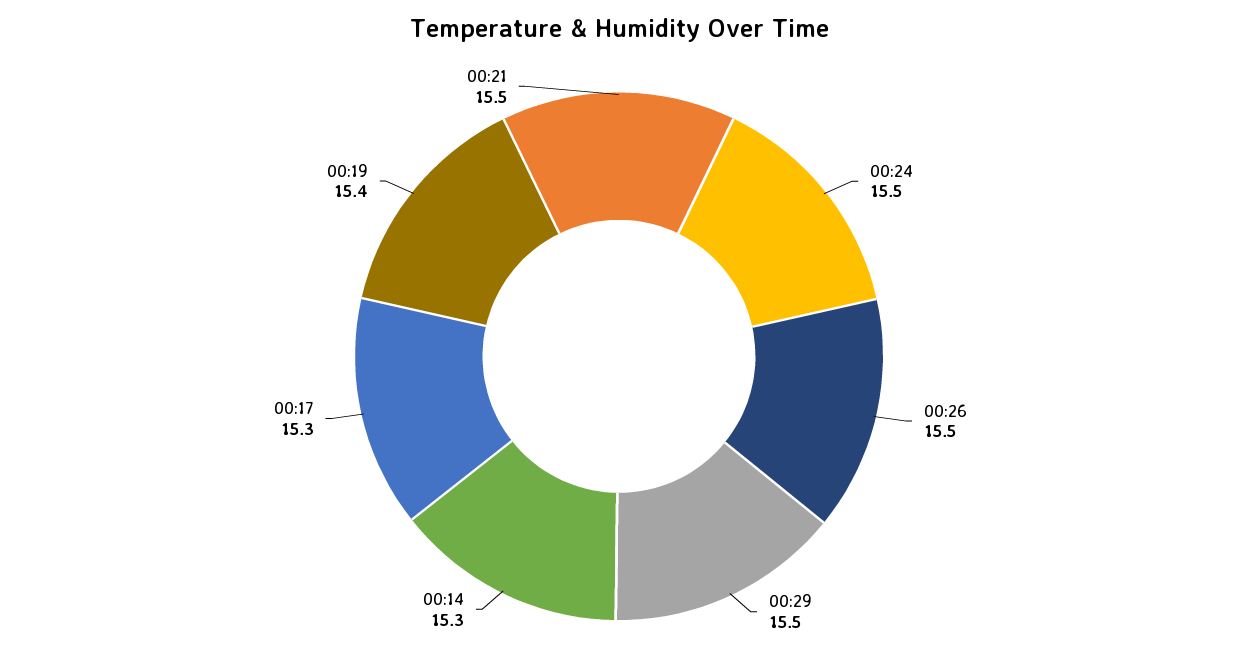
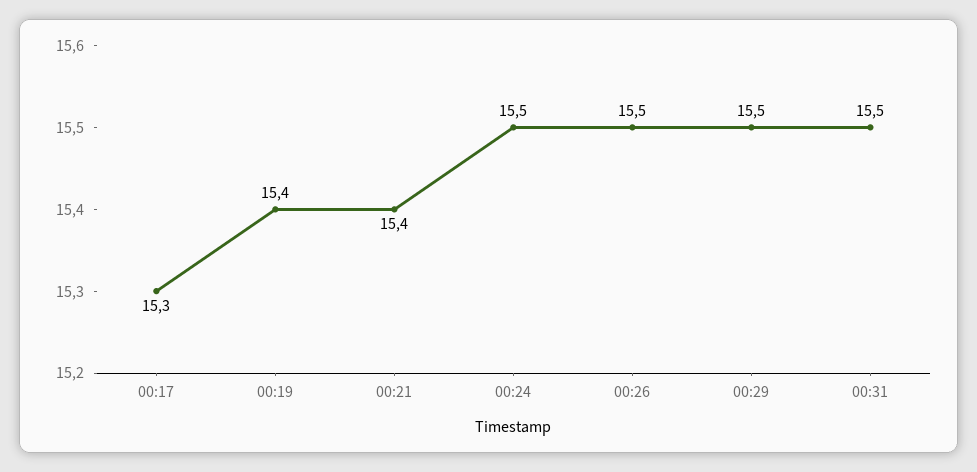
00:14: 15.3 -> none
00:21: 15.5 -> 15.4
00:31: none -> 15.5

